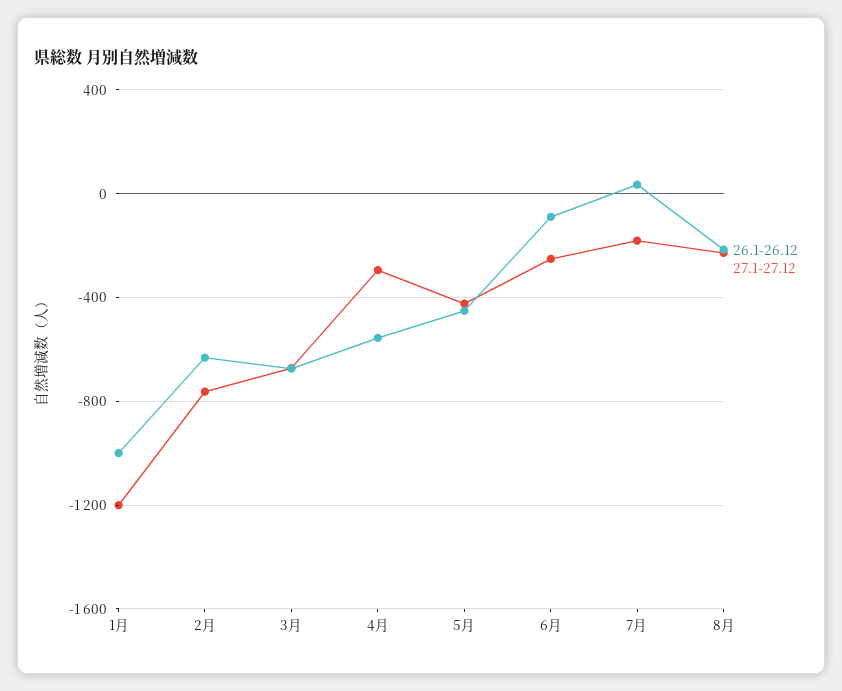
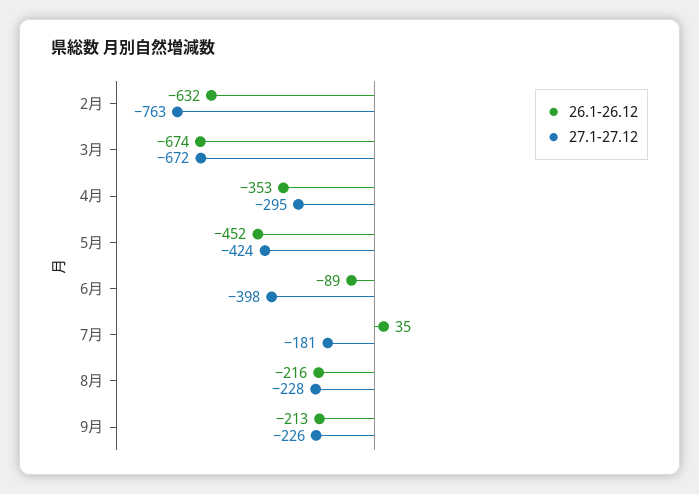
26.1-26.12, 1月: -1000 -> none
27.1-27.12, 1月: -1200 -> none
26.1-26.12, 4月: -550 -> -353
27.1-27.12, 6月: -250 -> -398
26.1-26.12, 9月: none -> -213
27.1-27.12, 9月: none -> -226

